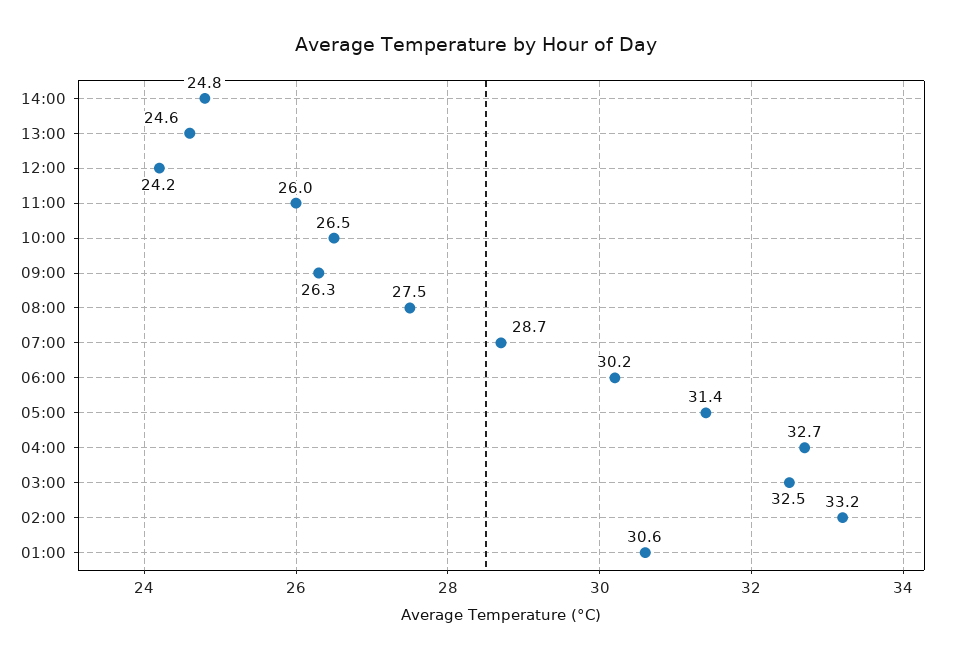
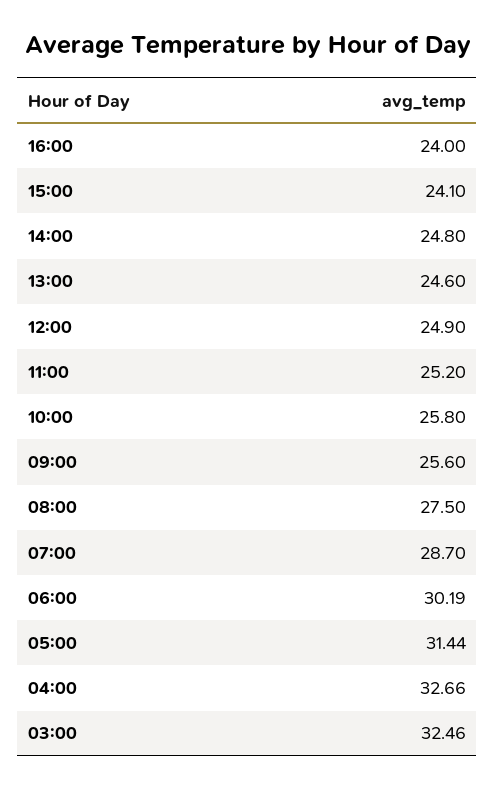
12:00: 24.2 -> 24.9
11:00: 26 -> 25.2
10:00: 26.5 -> 25.8
09:00: 26.3 -> 25.6
02:00: 33.2 -> none
01:00: 30.6 -> none
16:00: none -> 24
15:00: none -> 24.1

